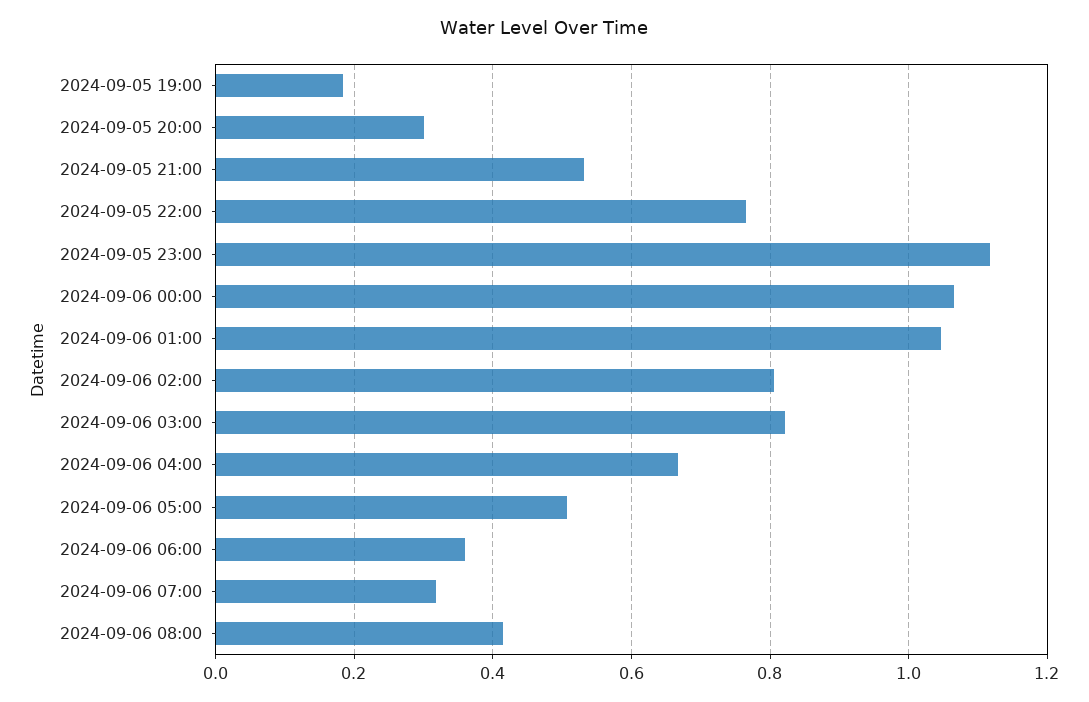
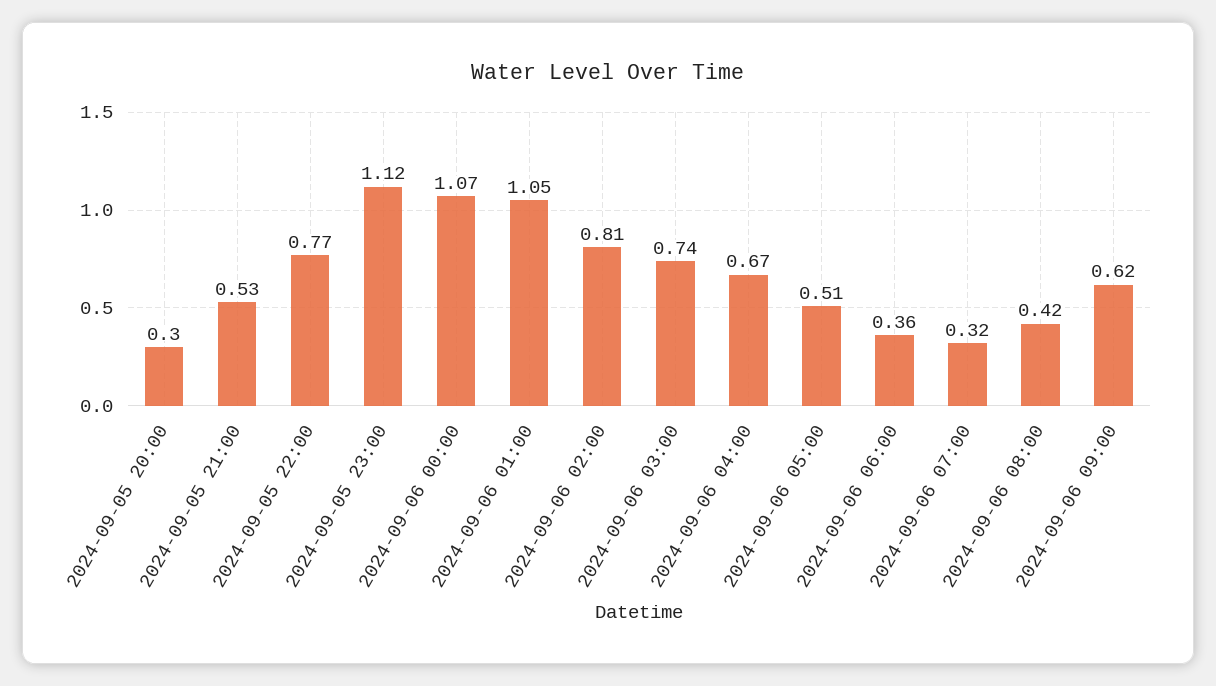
2024-09-05 19:00: 0.18 -> none
2024-09-06 03:00: 0.82 -> 0.74
2024-09-06 09:00: none -> 0.62

